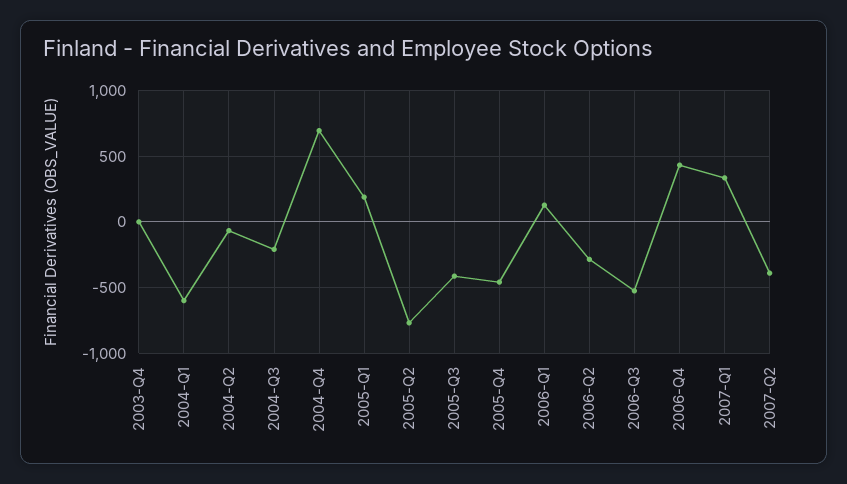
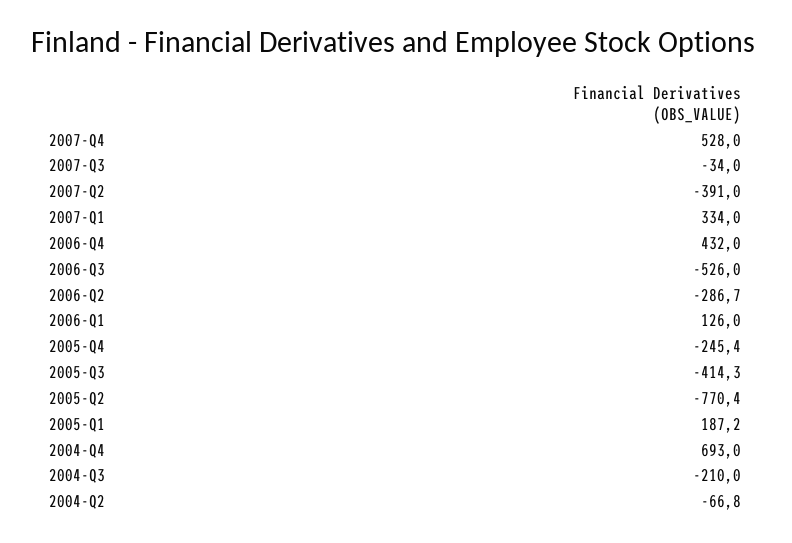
2003-Q4: 0 -> none
2004-Q1: -600 -> none
2005-Q4: -450 -> -245.4
2007-Q4: none -> 528
2007-Q3: none -> -34

